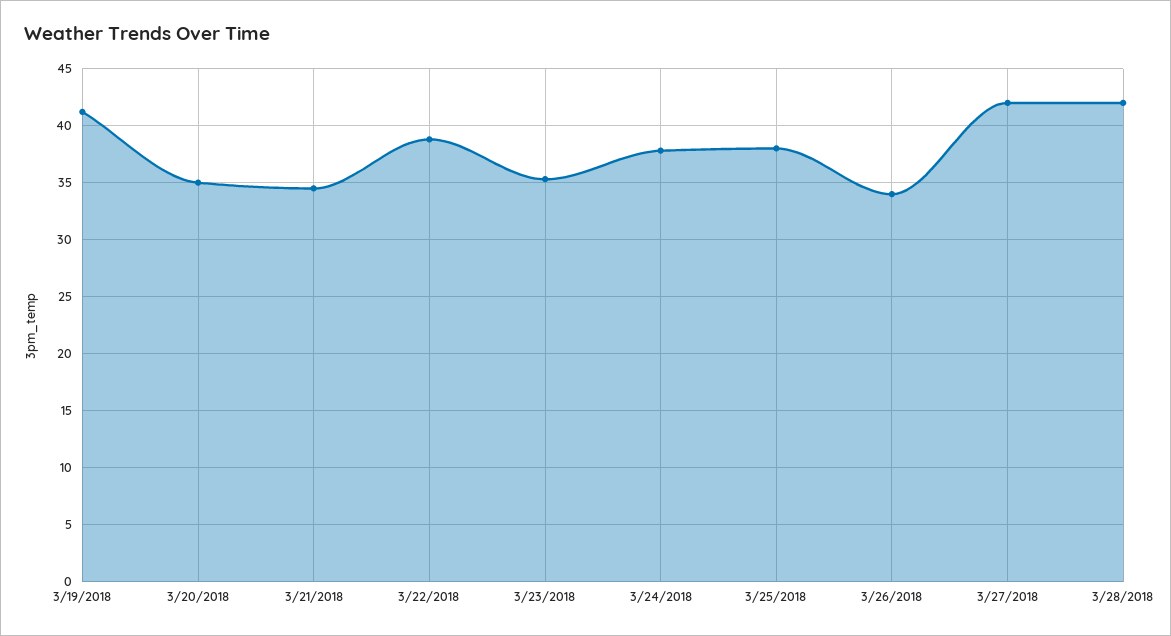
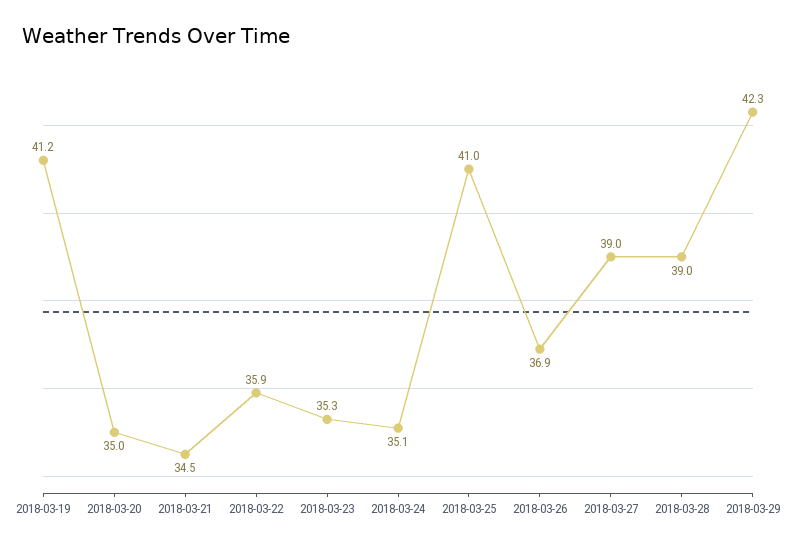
3/22/2018: 39 -> 35.9
3/24/2018: 38 -> 35.1
3/25/2018: 38 -> 41
3/26/2018: 34 -> 36.9
3/27/2018: 42 -> 39
3/28/2018: 42 -> 39
2018-03-29: none -> 42.3

